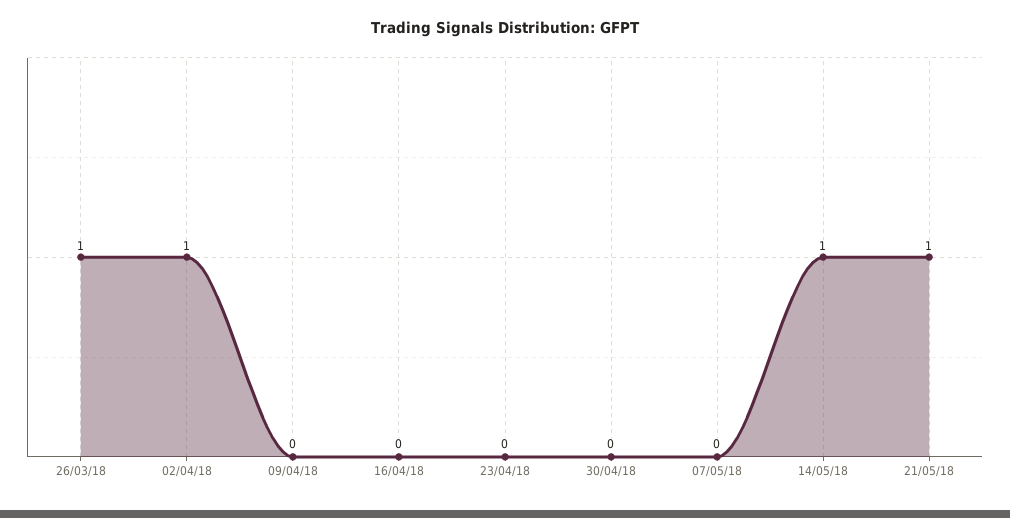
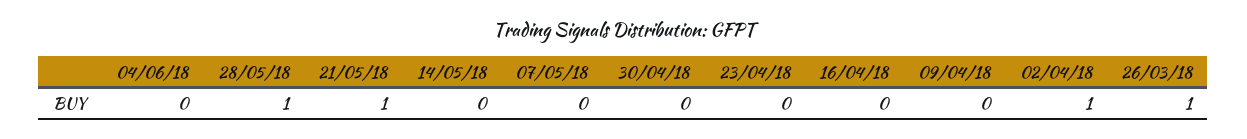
14/05/18: 1 -> 0
04/06/18: none -> 0
28/05/18: none -> 1

